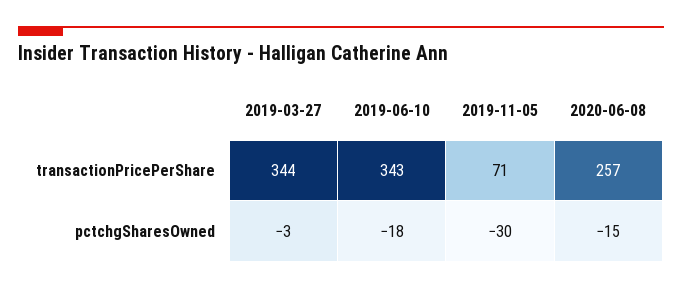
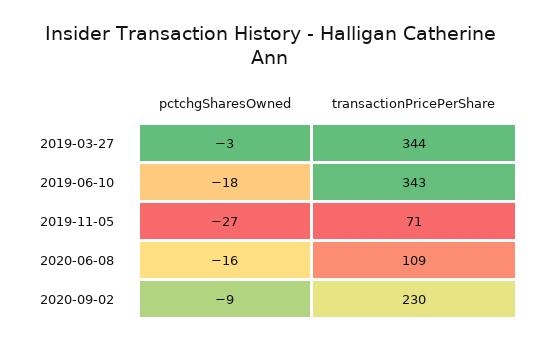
2020-06-08, transactionPricePerShare: 257 -> 109
2019-11-05, pctchgSharesOwned: -30 -> -27
2020-06-08, pctchgSharesOwned: -15 -> -16
2020-09-02, pctchgSharesOwned: none -> -9
2020-09-02, transactionPricePerShare: none -> 230

